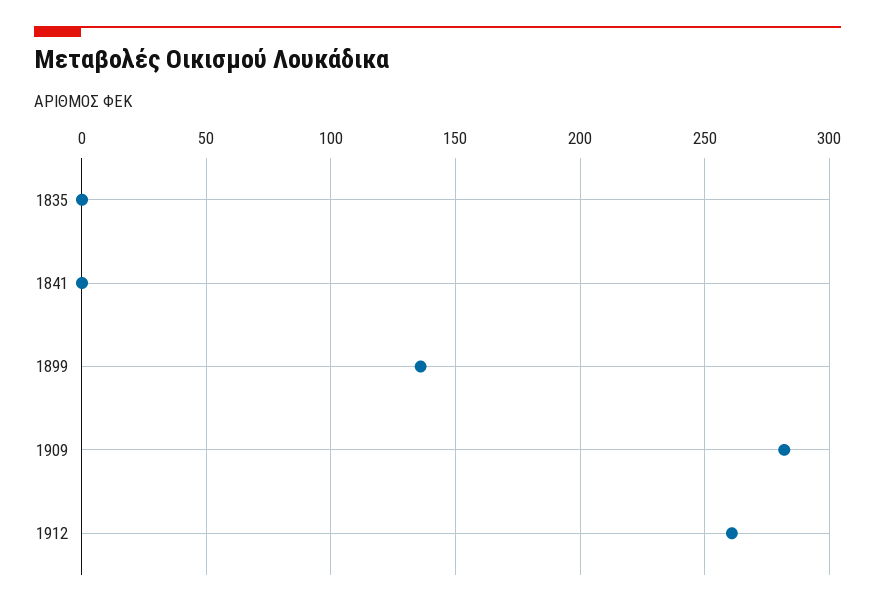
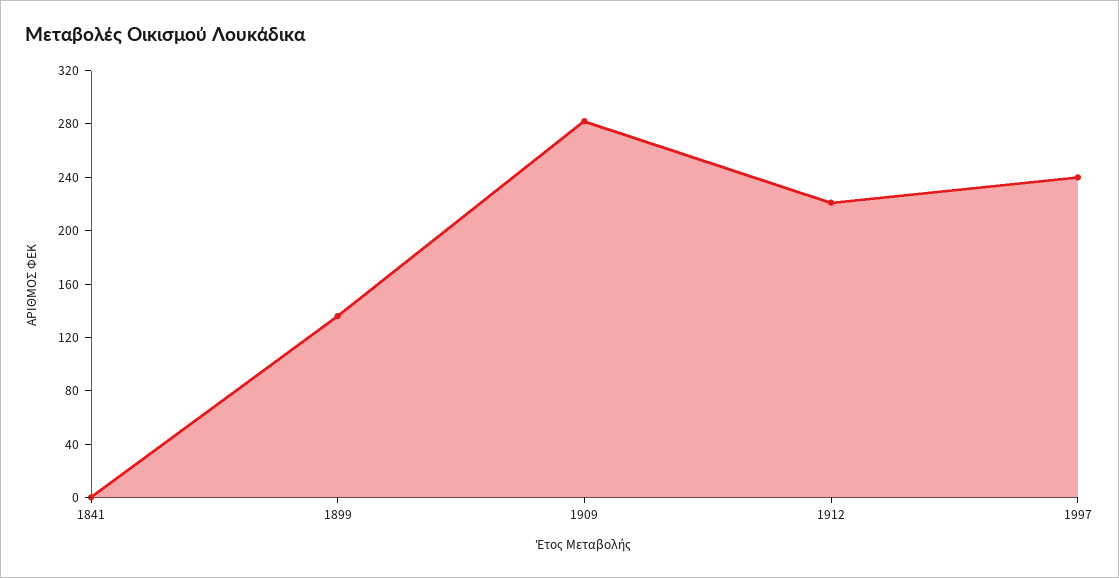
1835: 0 -> none
1912: 260 -> 220
1997: none -> 240

